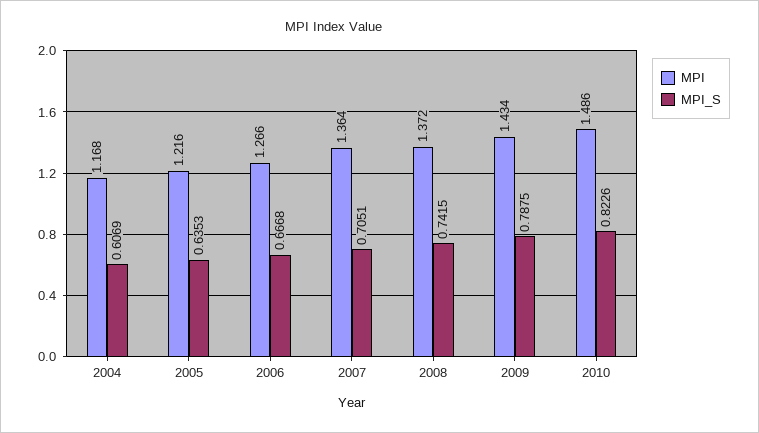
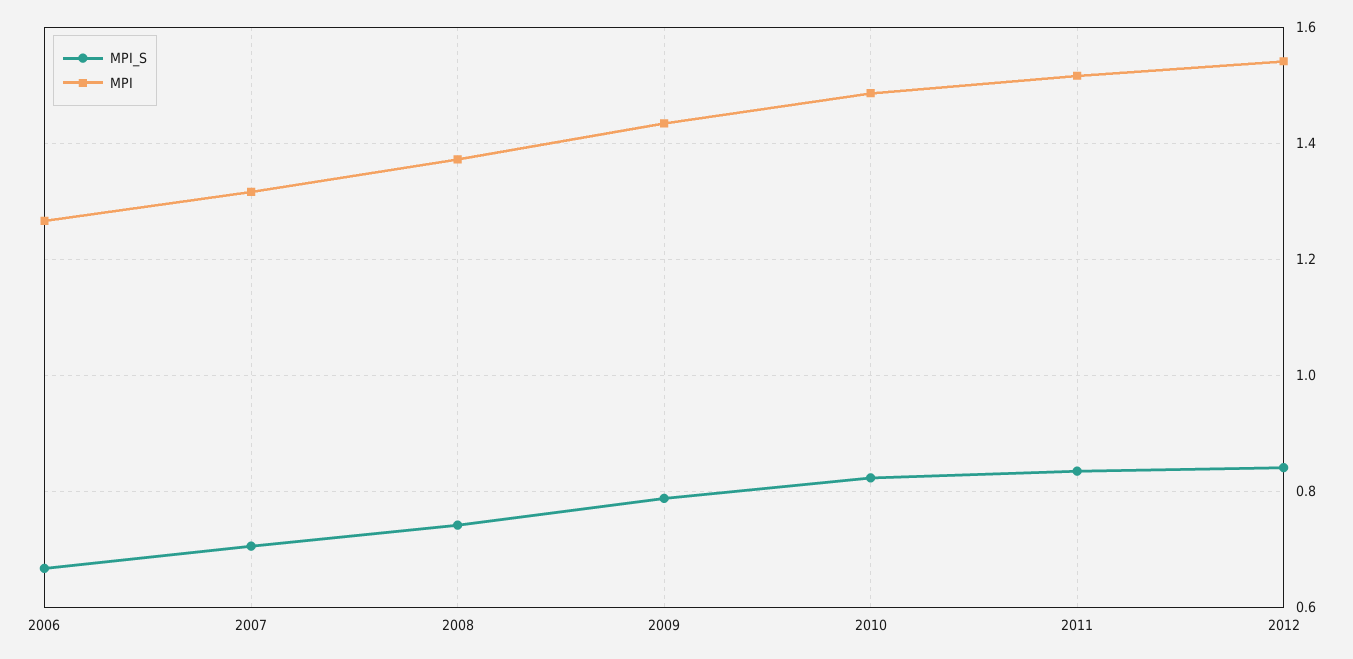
MPI, 2004: 1.168 -> none
MPI_S, 2004: 0.6069 -> none
MPI, 2005: 1.216 -> none
MPI_S, 2005: 0.6353 -> none
MPI, 2007: 1.364 -> 1.32
MPI_S, 2011: none -> 0.84
MPI, 2011: none -> 1.52
MPI_S, 2012: none -> 0.84
MPI, 2012: none -> 1.54

